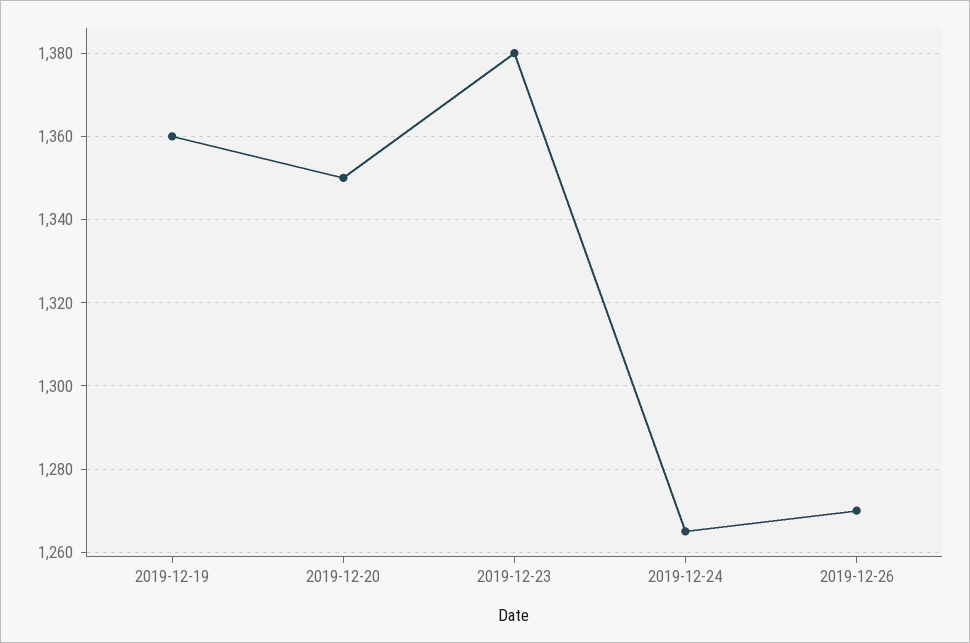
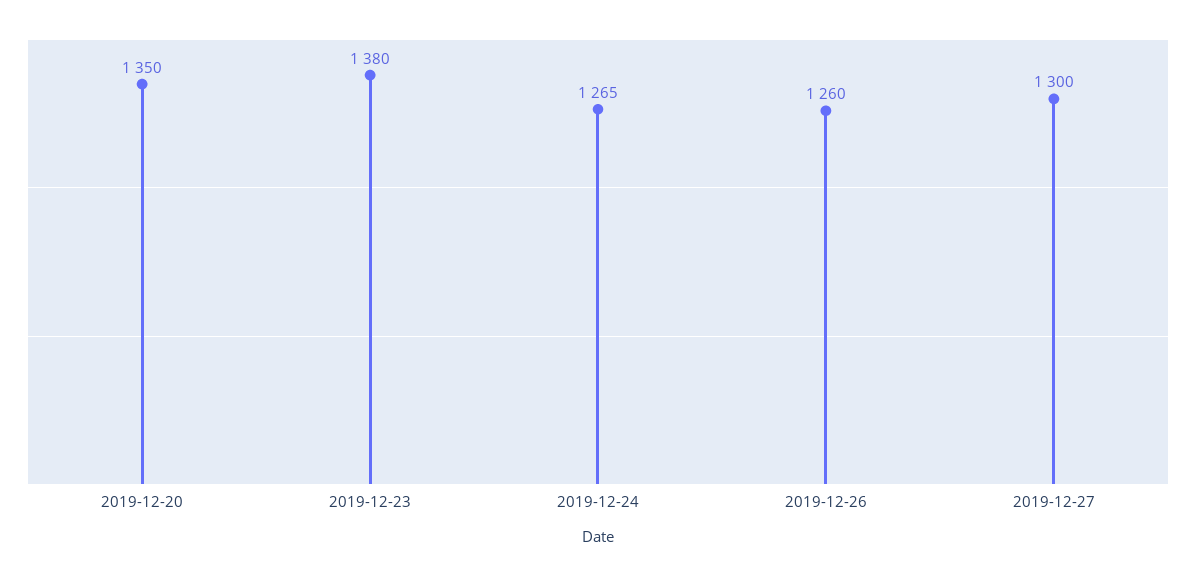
2019-12-19: 1360 -> none
2019-12-26: 1270 -> 1260
2019-12-27: none -> 1300

